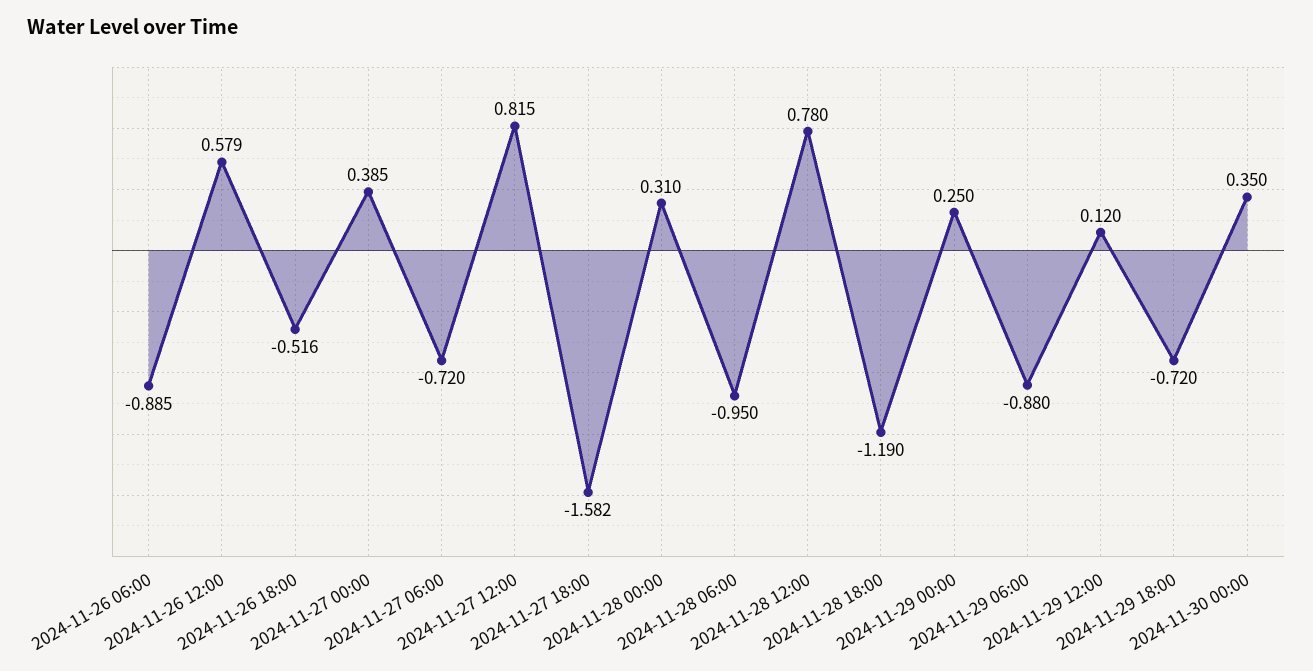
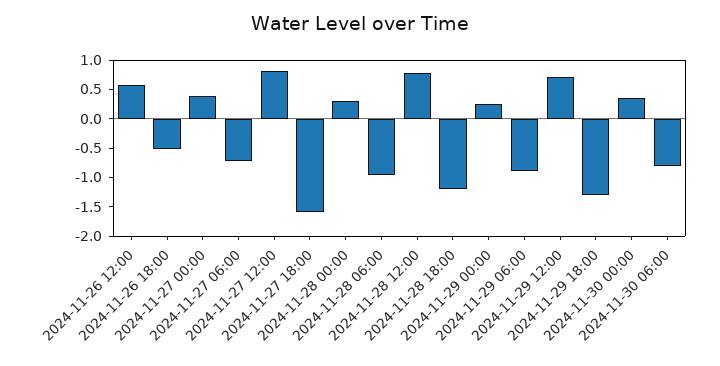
2024-11-26 06:00: -0.885 -> none
2024-11-29 12:00: 0.12 -> 0.75
2024-11-29 18:00: -0.72 -> -1.25
2024-11-30 06:00: none -> -0.75

